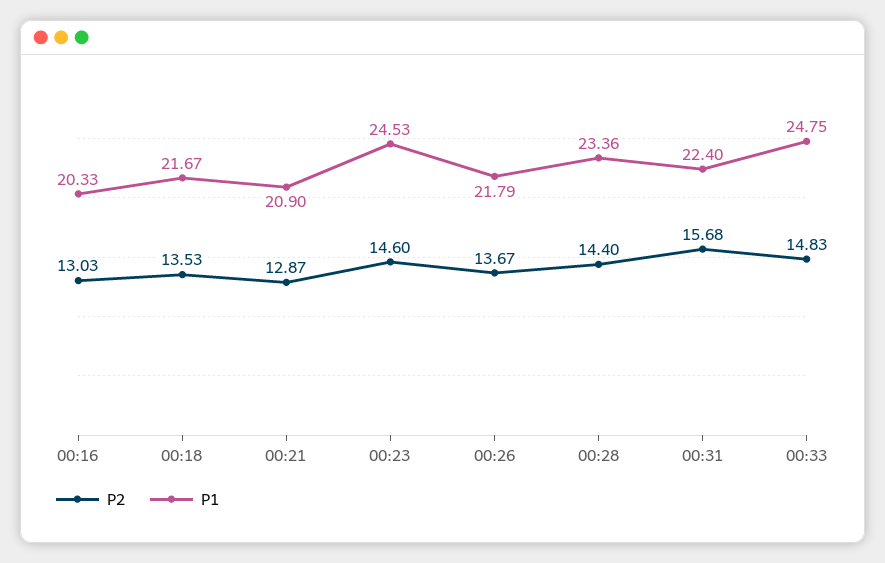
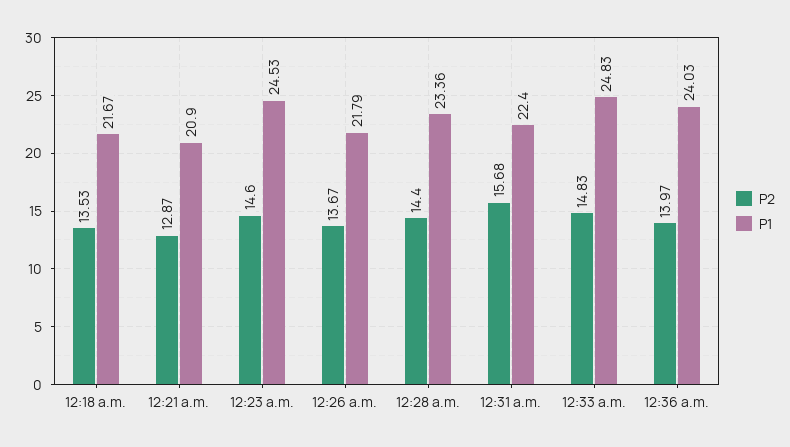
P2, 00:16: 13.03 -> none
P1, 00:16: 20.33 -> none
P1, 00:33: 24.75 -> 24.83
P2, 12:36 a.m.: none -> 13.97
P1, 12:36 a.m.: none -> 24.03

